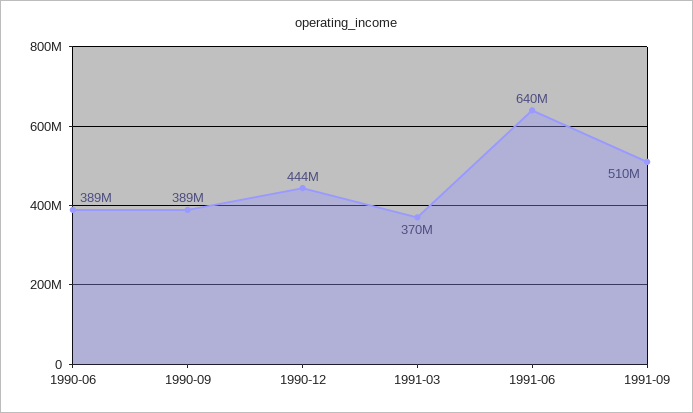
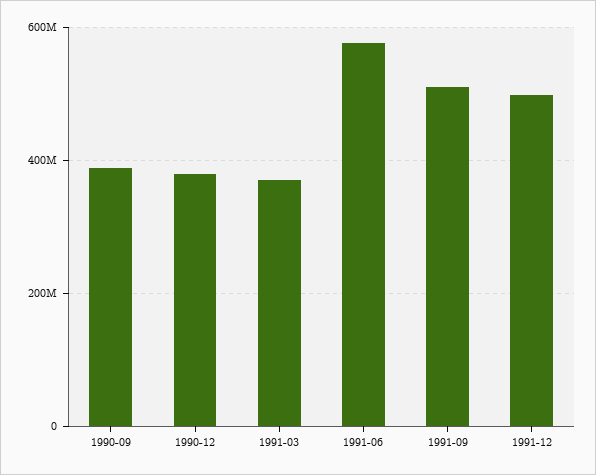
1990-06: 389000000 -> none
1990-12: 444000000 -> 380000000
1991-06: 640000000 -> 580000000
1991-12: none -> 500000000

